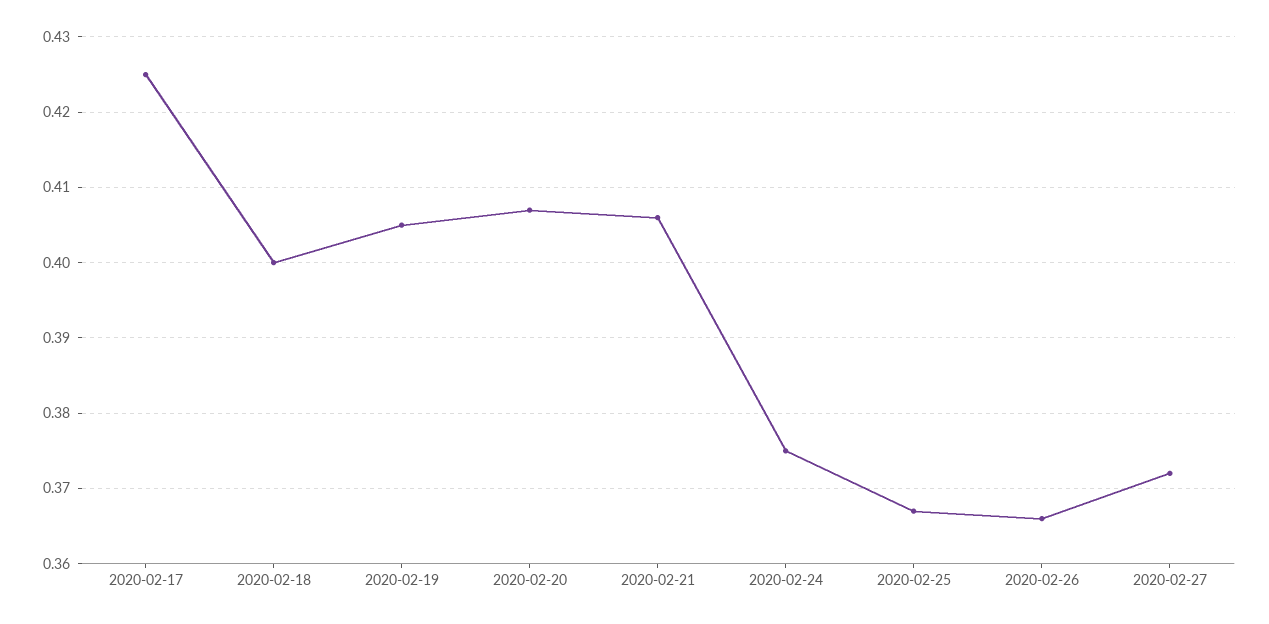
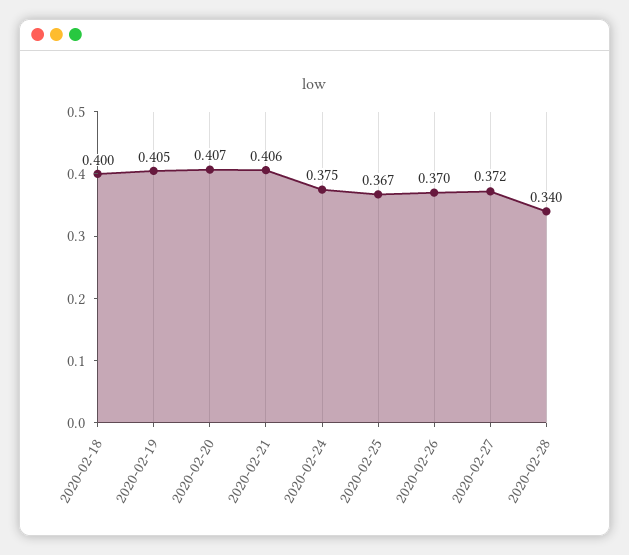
2020-02-17: 0.425 -> none
2020-02-26: 0.366 -> 0.37
2020-02-28: none -> 0.34

